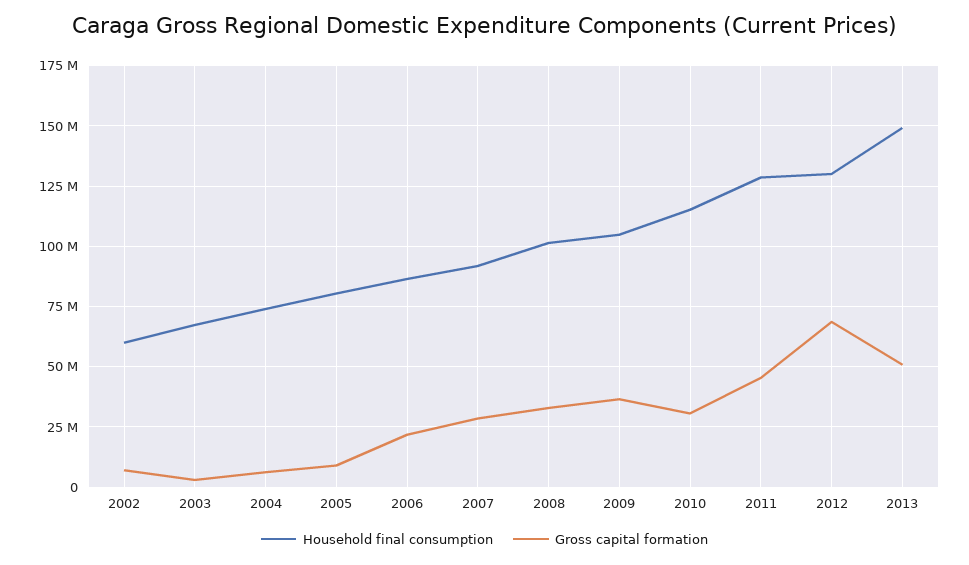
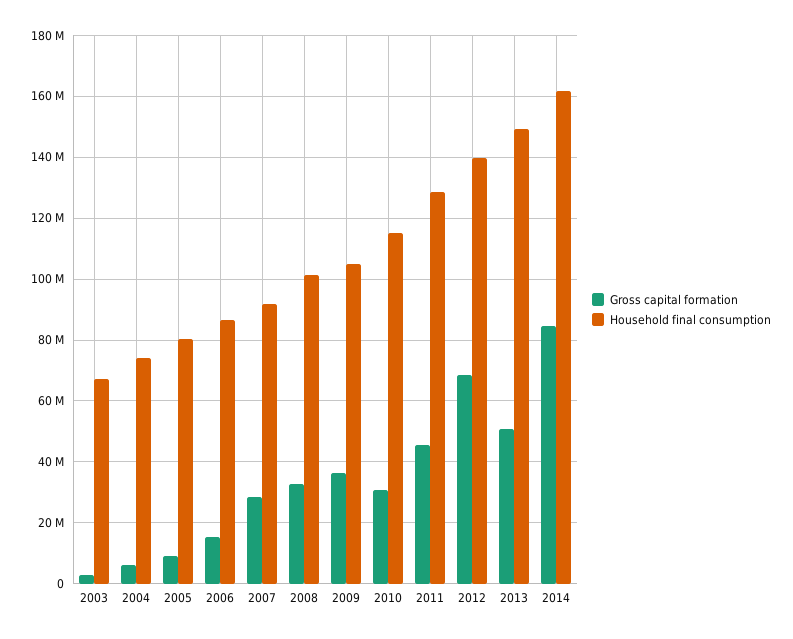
Household final consumption, 2002: 60000000 -> none
Gross capital formation, 2002: 7500000 -> none
Gross capital formation, 2006: 22500000 -> 16000000
Household final consumption, 2012: 130000000 -> 140000000
Gross capital formation, 2014: none -> 84000000
Household final consumption, 2014: none -> 162000000

